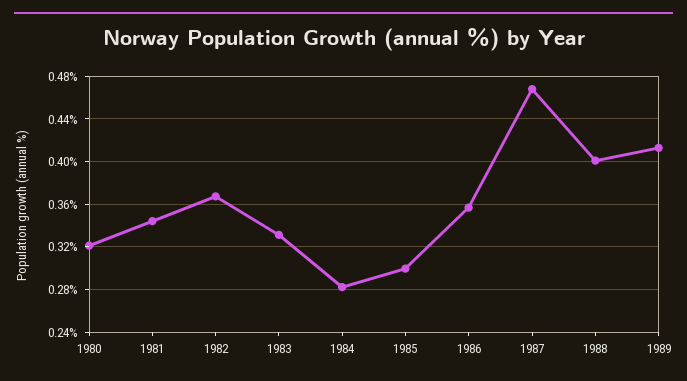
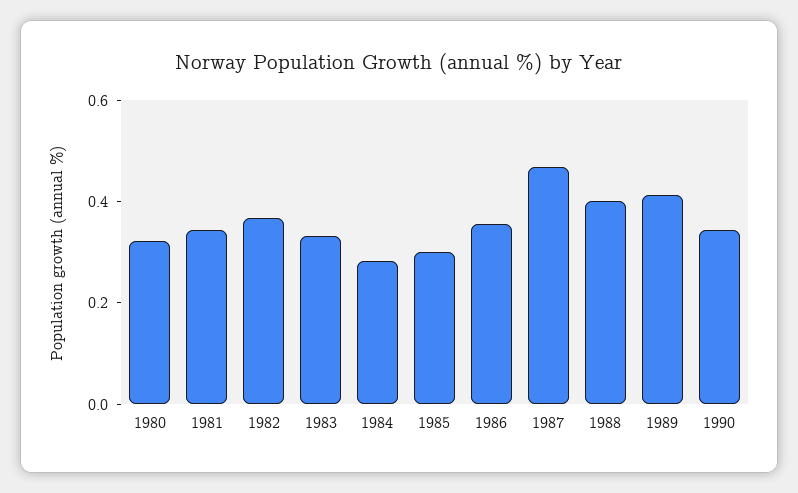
1990: none -> 0.35

